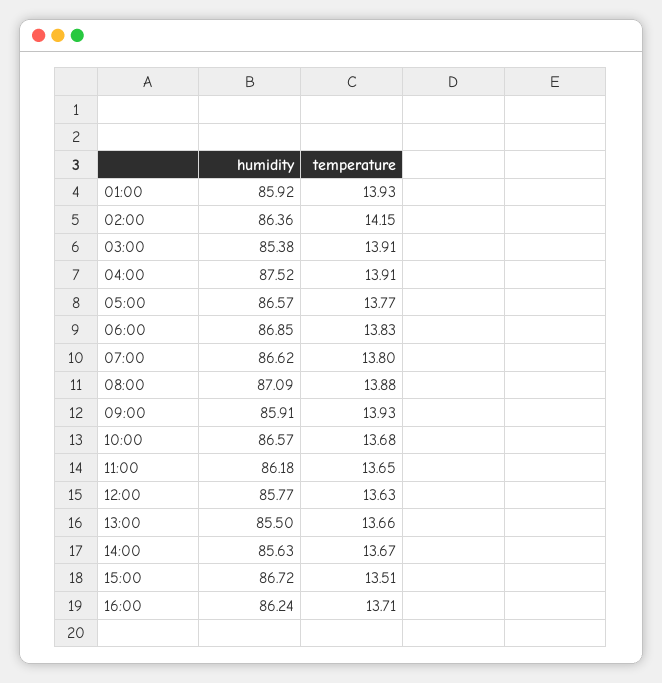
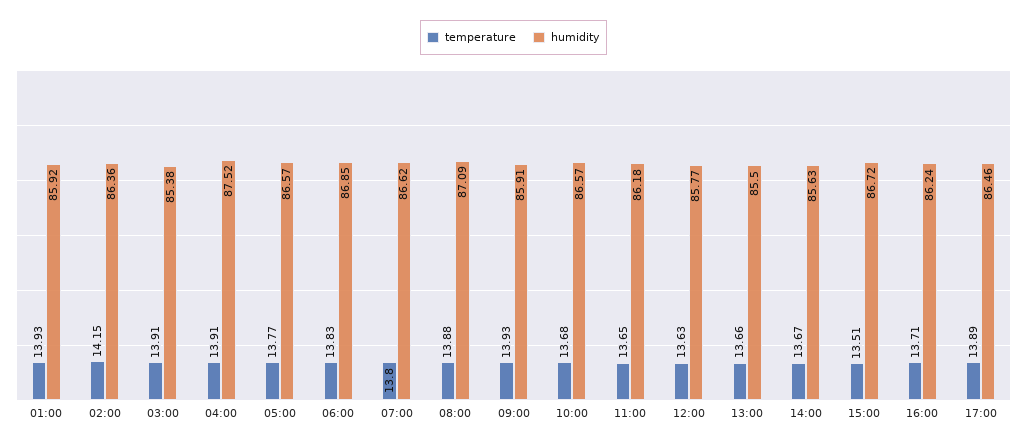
temperature, 17:00: none -> 13.89
humidity, 17:00: none -> 86.46

